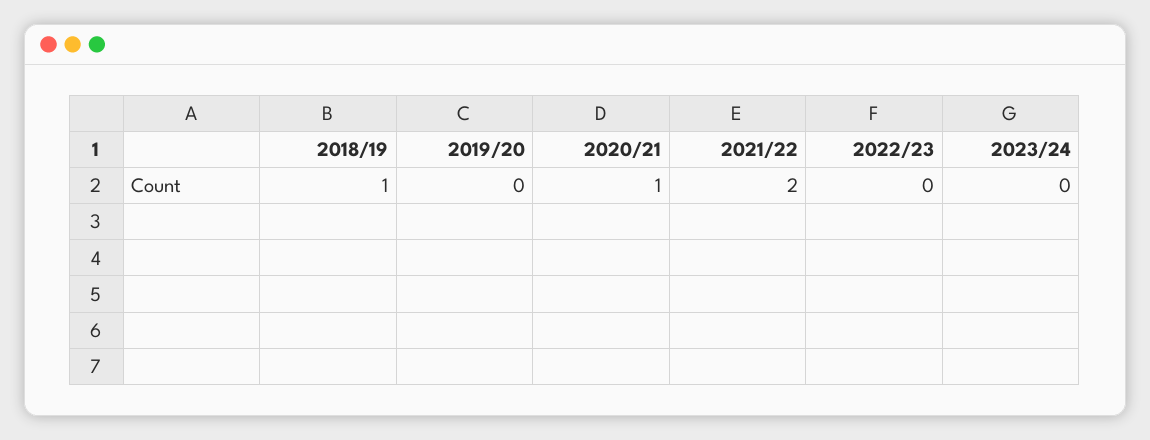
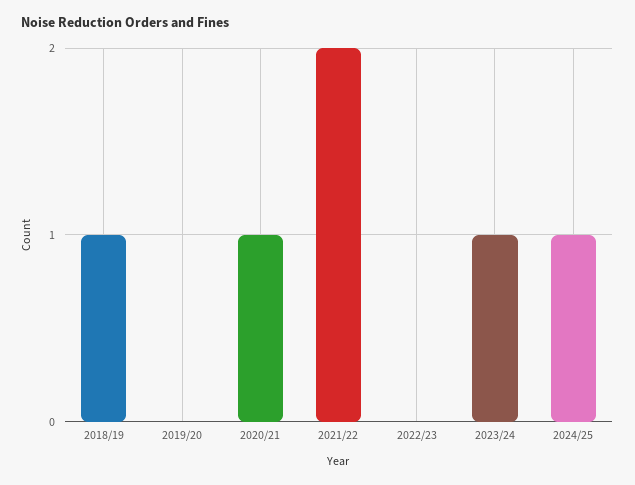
2023/24: 0 -> 1
2024/25: none -> 1

